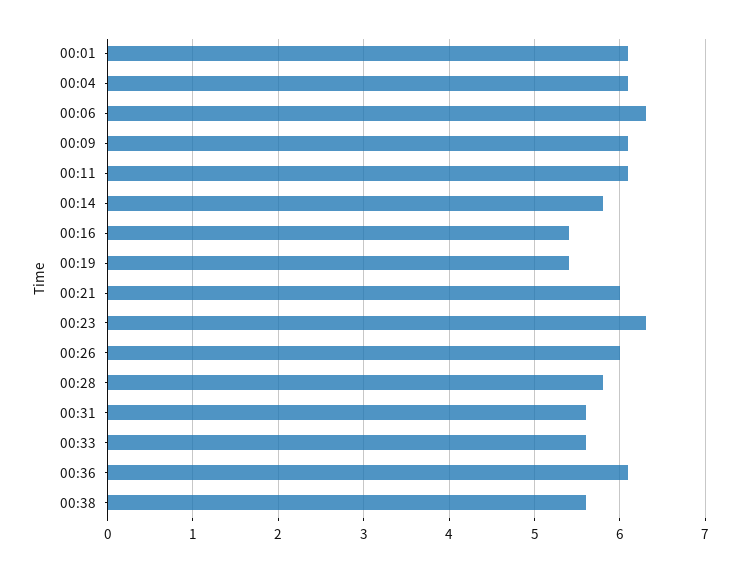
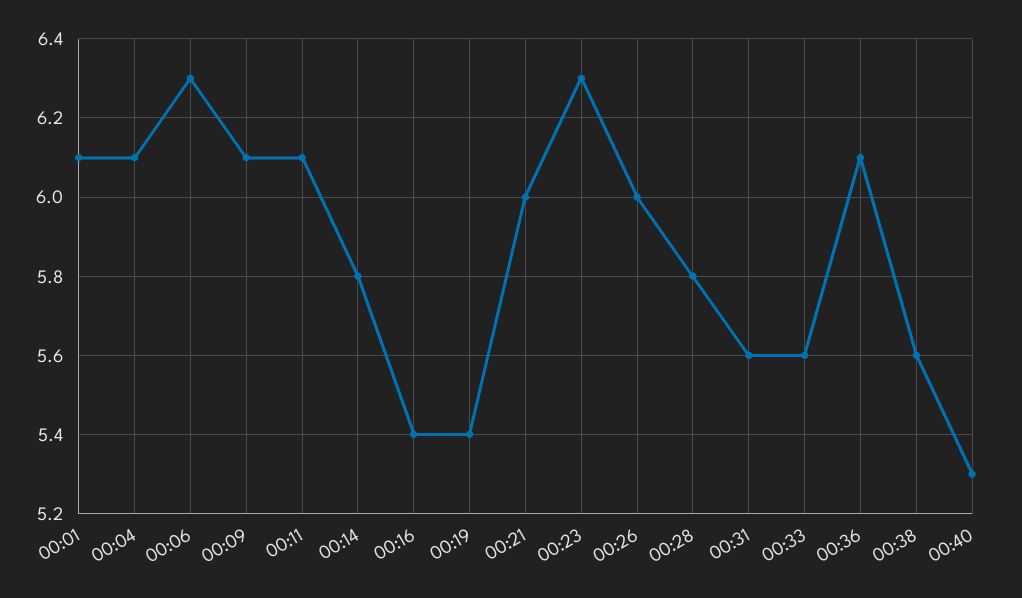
00:40: none -> 5.3

